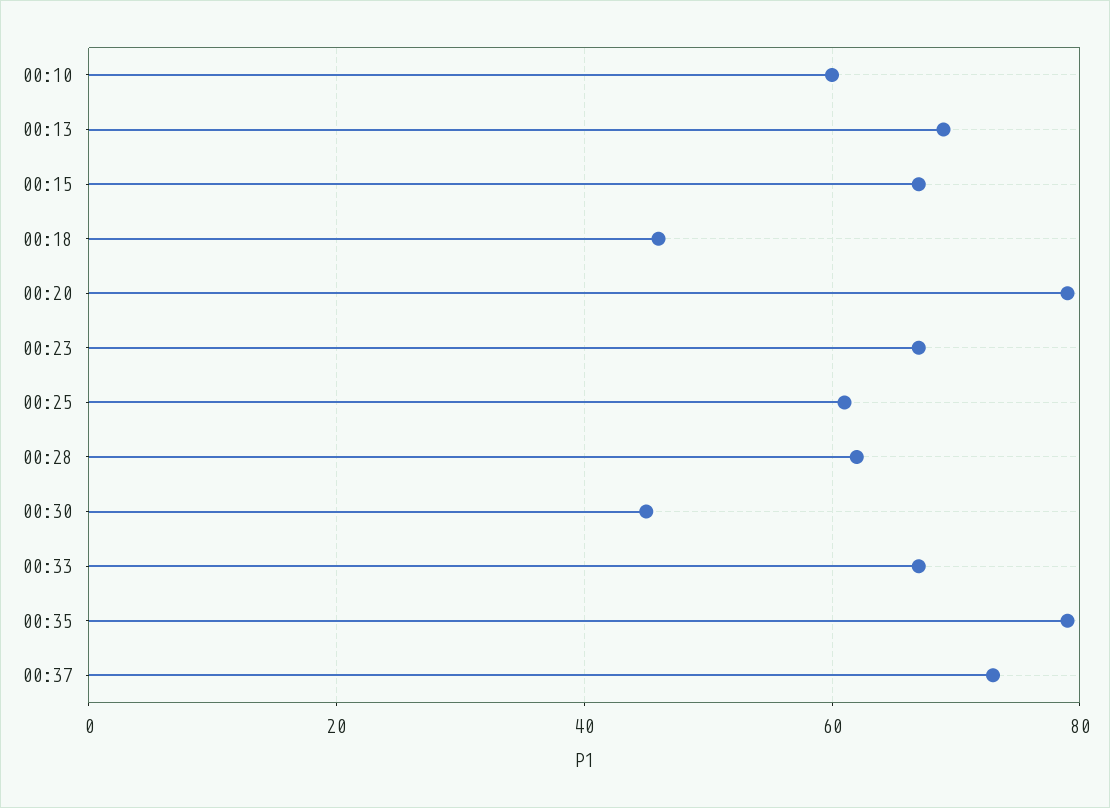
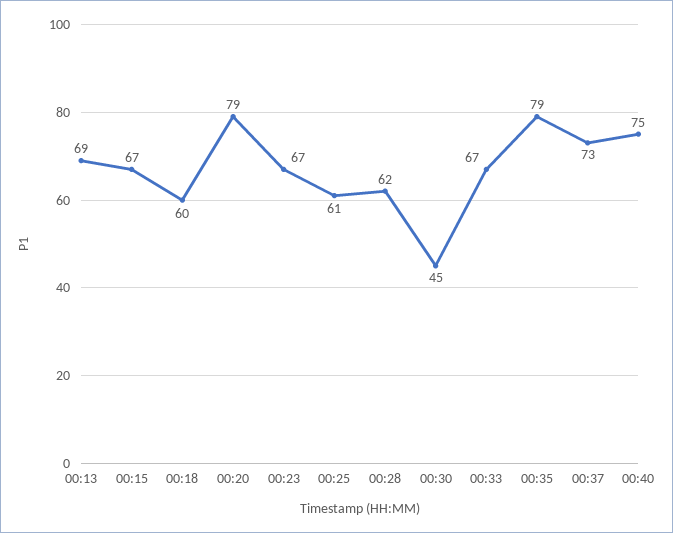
00:10: 60 -> none
00:18: 45 -> 60
00:40: none -> 75

